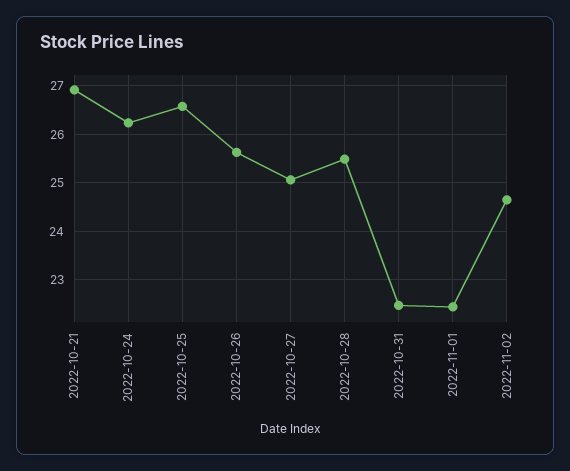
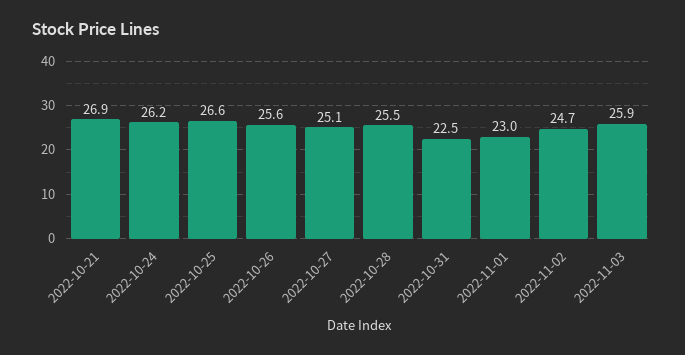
2022-11-01: 22.4 -> 23
2022-11-03: none -> 25.9

